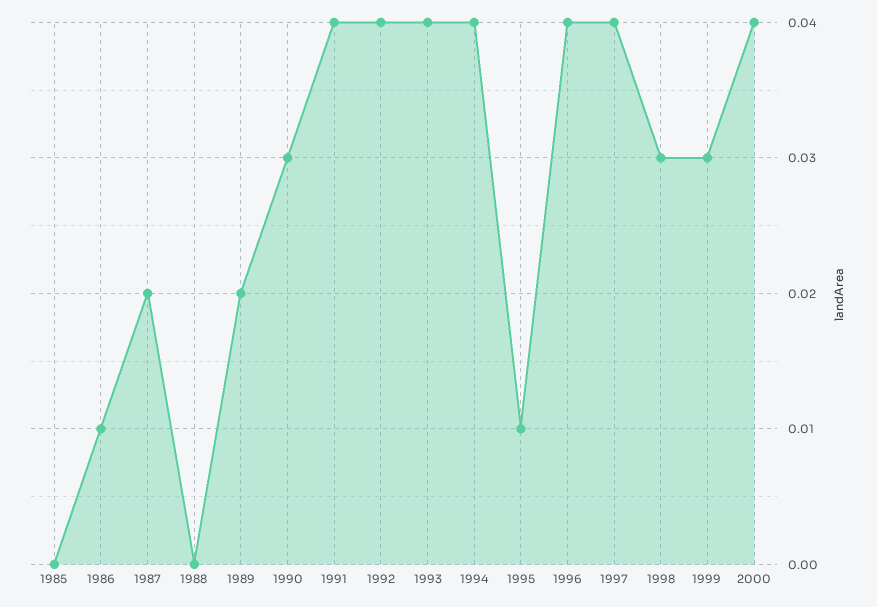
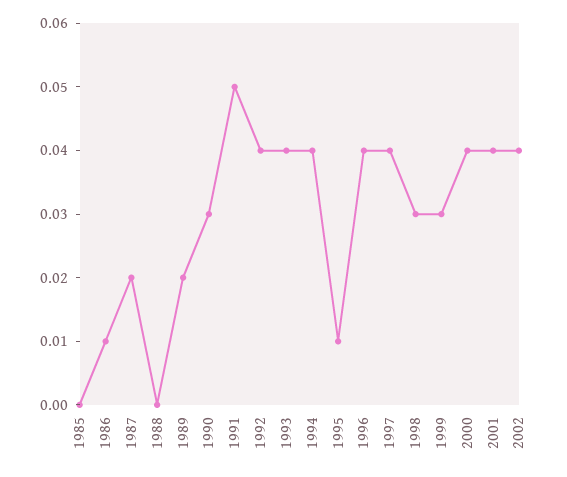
1991: 0.04 -> 0.05
2001: none -> 0.04
2002: none -> 0.04

